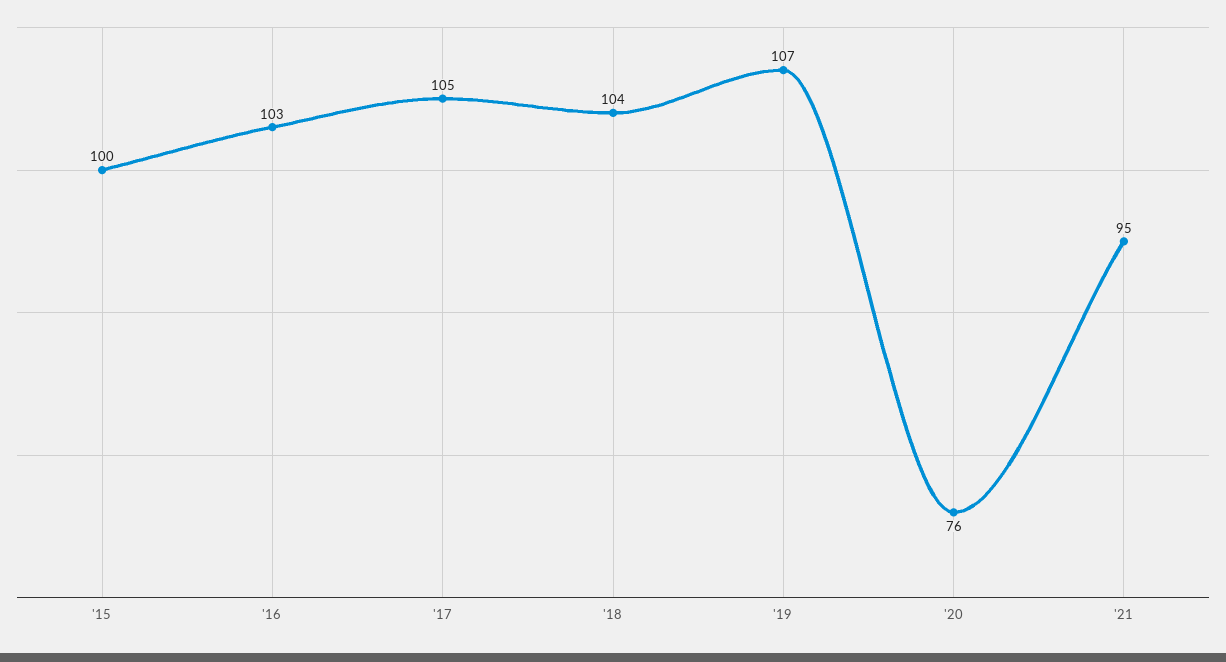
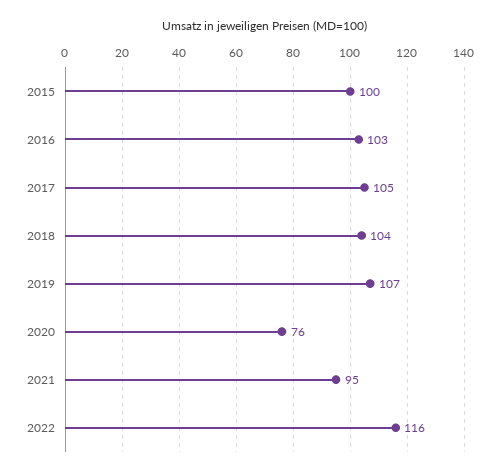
2022: none -> 116

